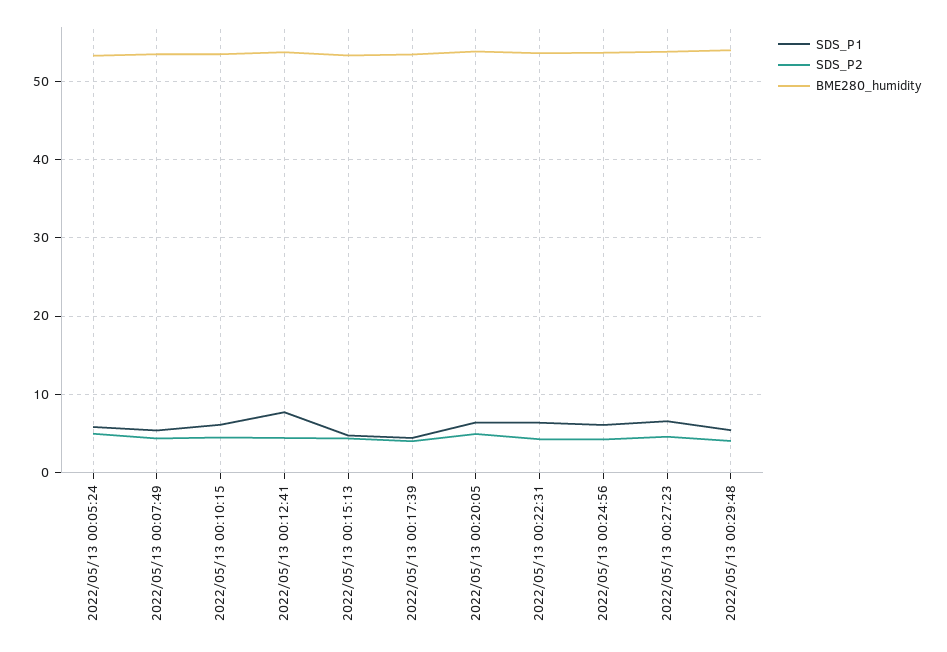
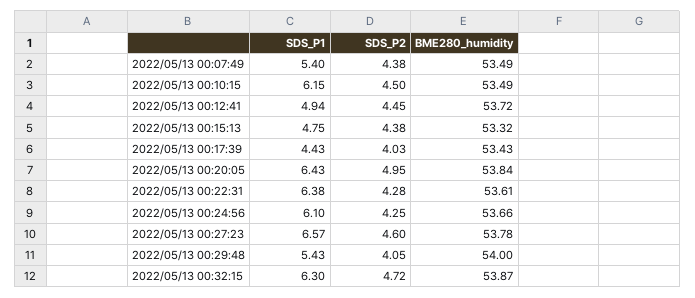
SDS_P1, 2022/05/13 00:05:24: 6 -> none
SDS_P2, 2022/05/13 00:05:24: 5 -> none
BME280_humidity, 2022/05/13 00:05:24: 53 -> none
SDS_P1, 2022/05/13 00:12:41: 8 -> 4.94
SDS_P1, 2022/05/13 00:32:15: none -> 6.3
SDS_P2, 2022/05/13 00:32:15: none -> 4.72
BME280_humidity, 2022/05/13 00:32:15: none -> 53.87

